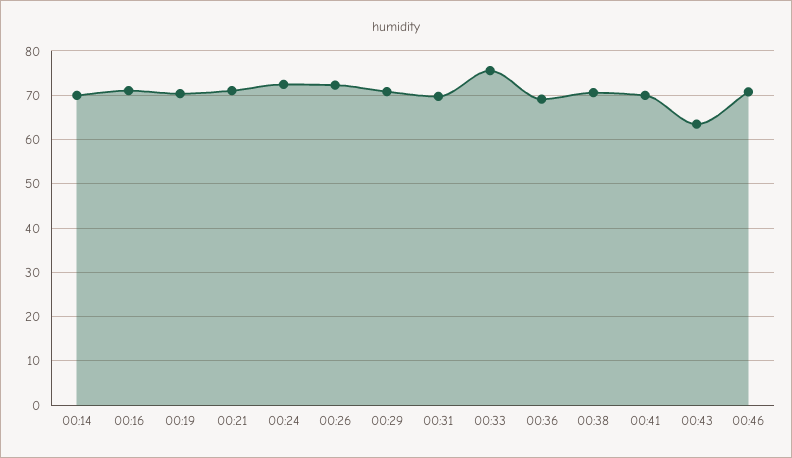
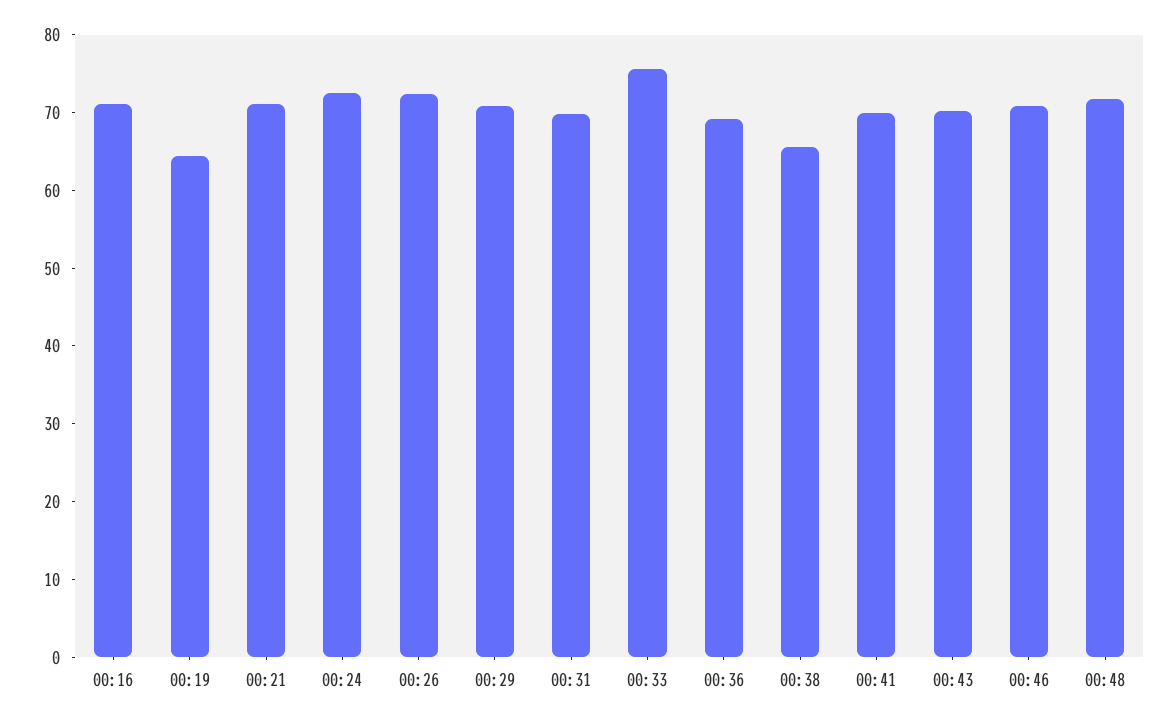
00:14: 70 -> none
00:19: 70 -> 64
00:38: 70 -> 66
00:43: 64 -> 70
00:48: none -> 72

